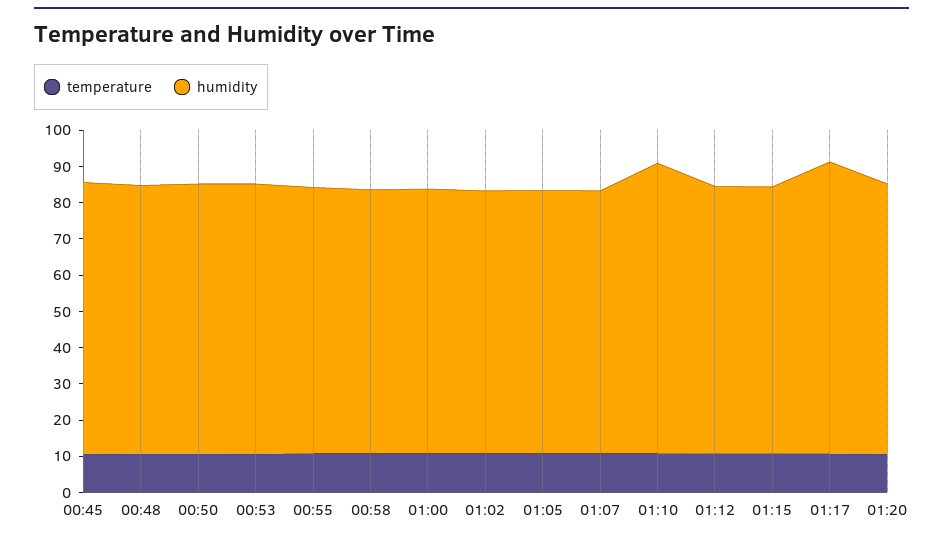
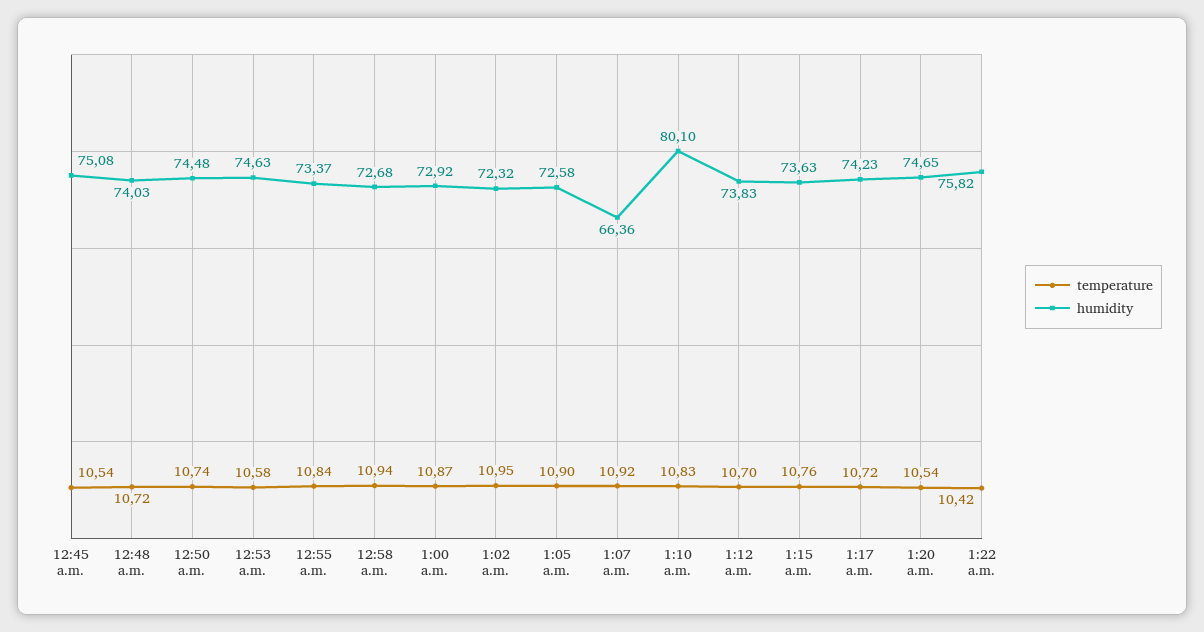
humidity, 01:07: 72.5 -> 66.36
humidity, 01:17: 80 -> 74.23
temperature, 1:22 a.m.: none -> 10.42
humidity, 1:22 a.m.: none -> 75.82

